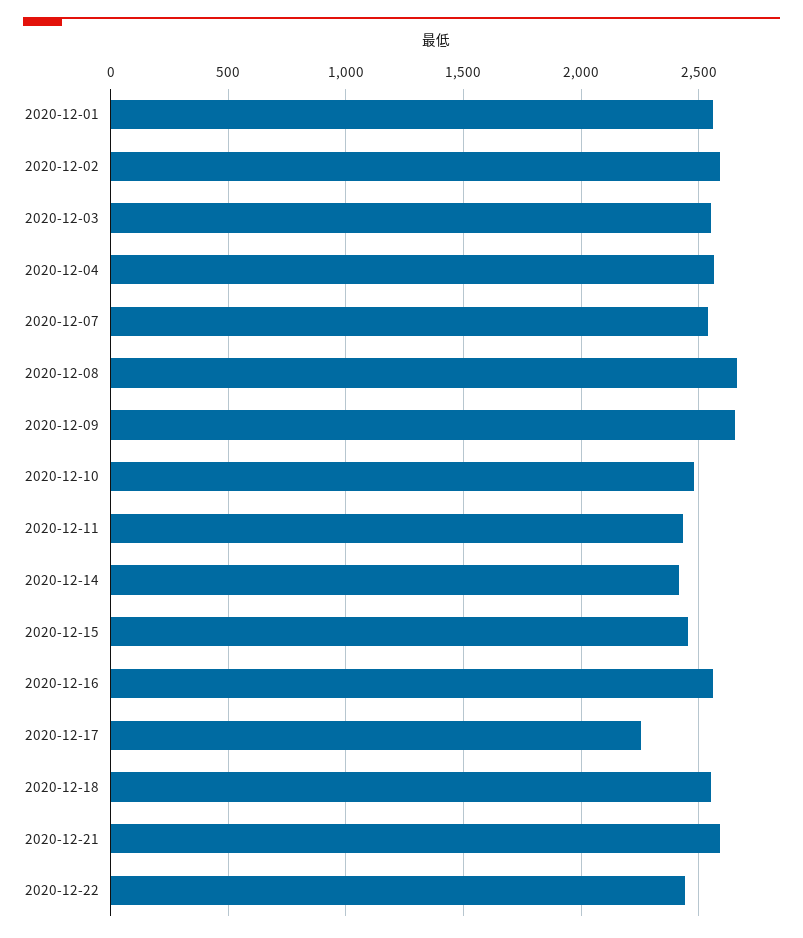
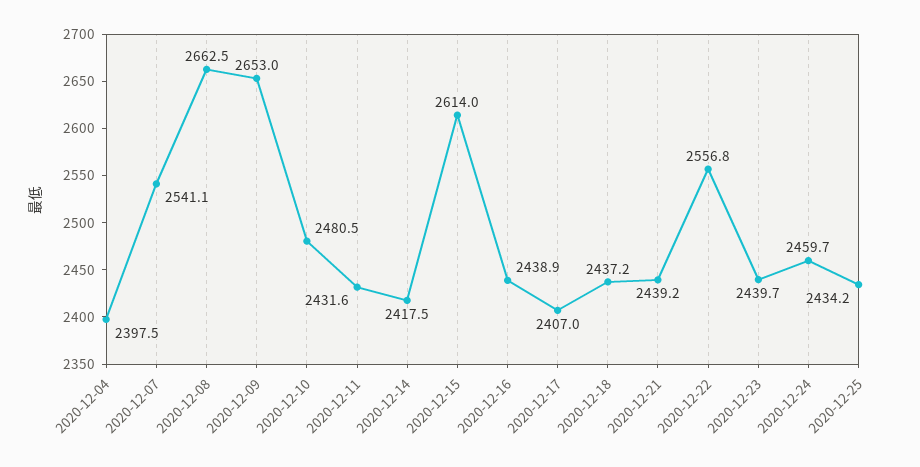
2020-12-01: 2550 -> none
2020-12-02: 2600 -> none
2020-12-03: 2550 -> none
2020-12-04: 2550 -> 2397.5
2020-12-15: 2450 -> 2614
2020-12-16: 2550 -> 2438.9
2020-12-17: 2250 -> 2407
2020-12-18: 2550 -> 2437.2
2020-12-21: 2600 -> 2439.2
2020-12-22: 2450 -> 2556.8
2020-12-23: none -> 2439.7
2020-12-24: none -> 2459.7
2020-12-25: none -> 2434.2

